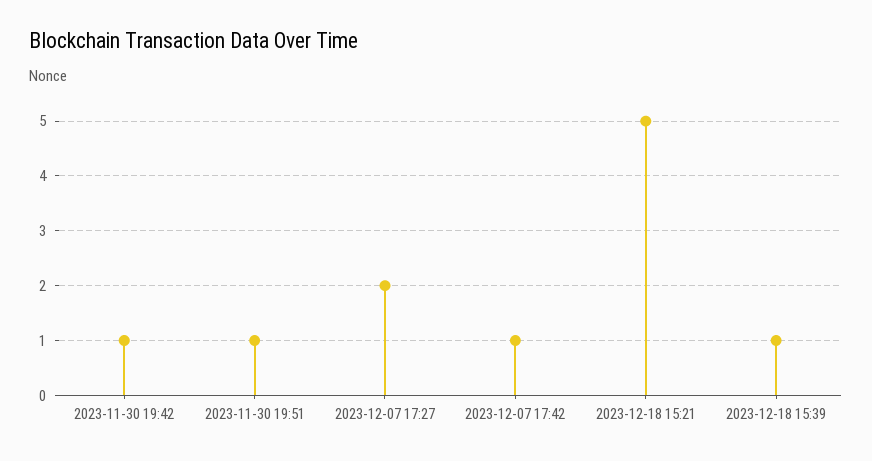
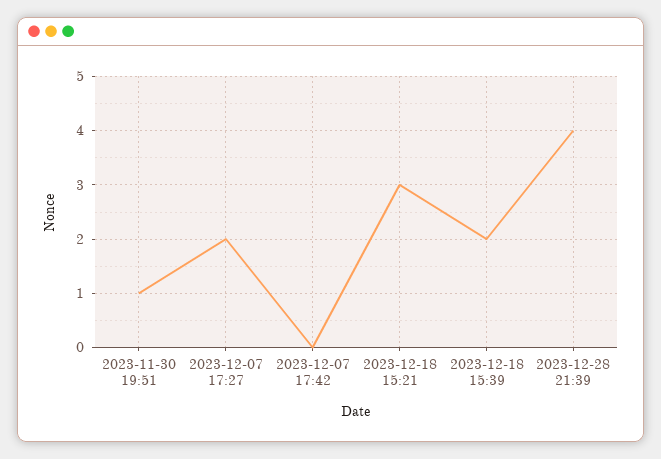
2023-11-30 19:42: 1 -> none
2023-12-07 17:42: 1 -> 0
2023-12-18 15:21: 5 -> 3
2023-12-18 15:39: 1 -> 2
2023-12-28 21:39: none -> 4

